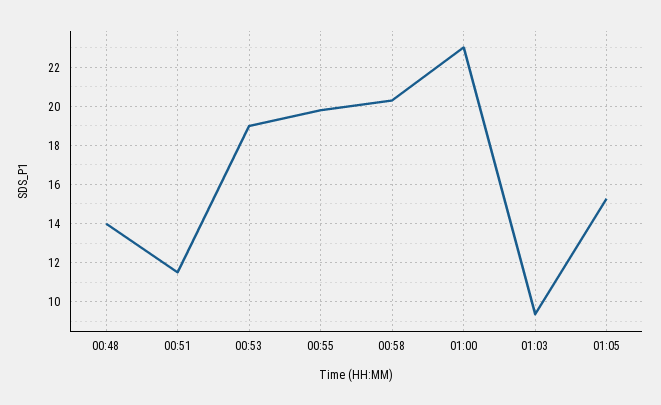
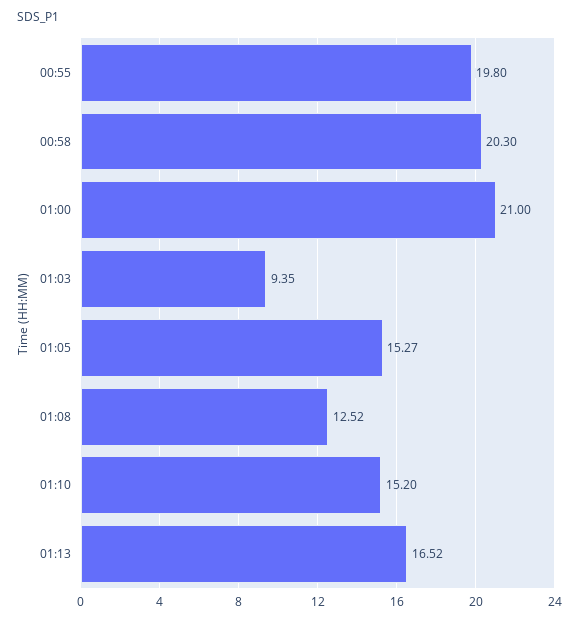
00:48: 14 -> none
00:51: 11.5 -> none
00:53: 19 -> none
01:00: 23 -> 21
01:08: none -> 12.52
01:10: none -> 15.2
01:13: none -> 16.52

